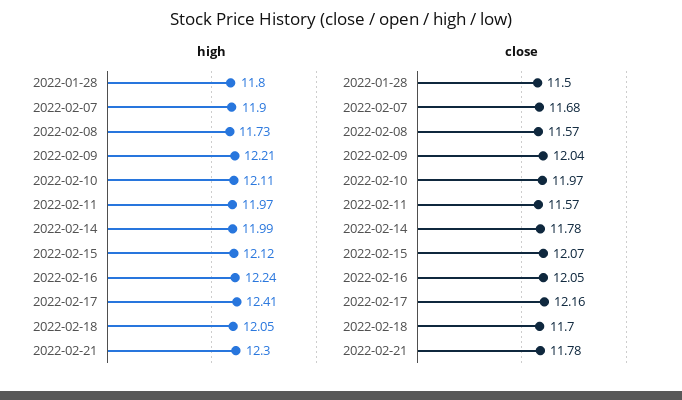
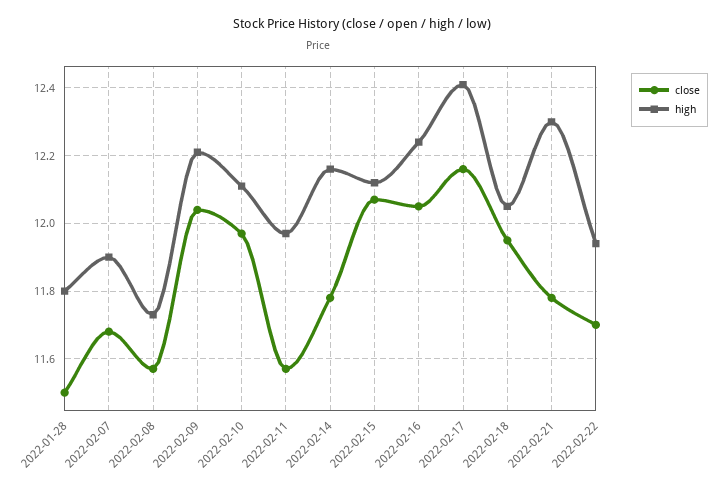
high, 2022-02-14: 11.99 -> 12.15
close, 2022-02-18: 11.7 -> 11.95
close, 2022-02-22: none -> 11.7
high, 2022-02-22: none -> 11.95

